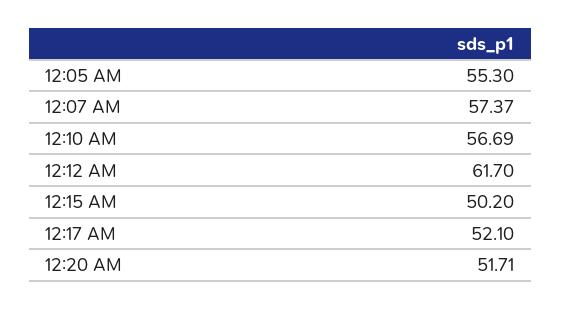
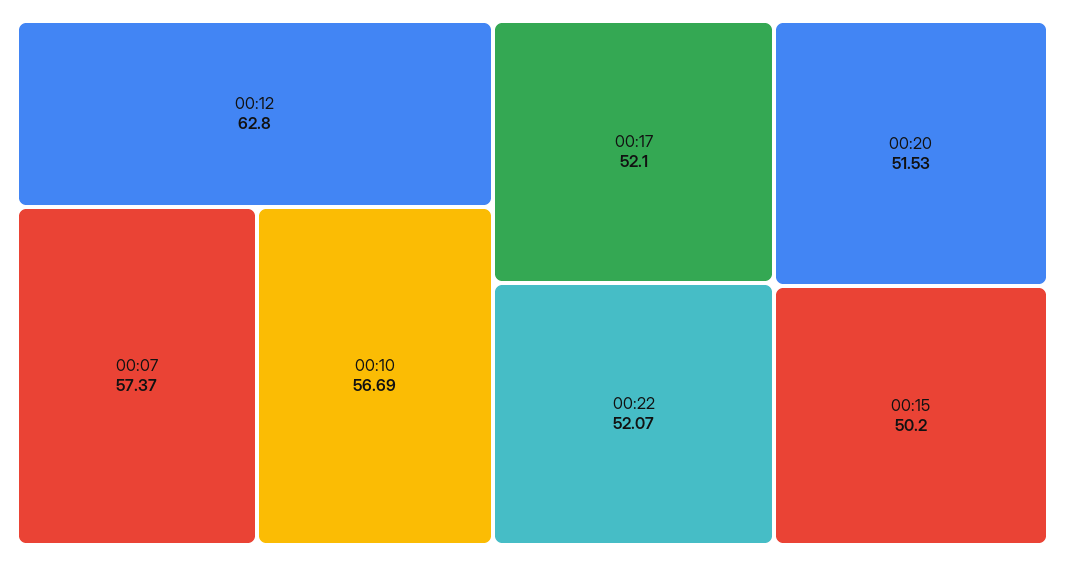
12:05 AM: 55.3 -> none
12:12 AM: 61.7 -> 62.8
12:20 AM: 51.71 -> 51.53
00:22: none -> 52.07

